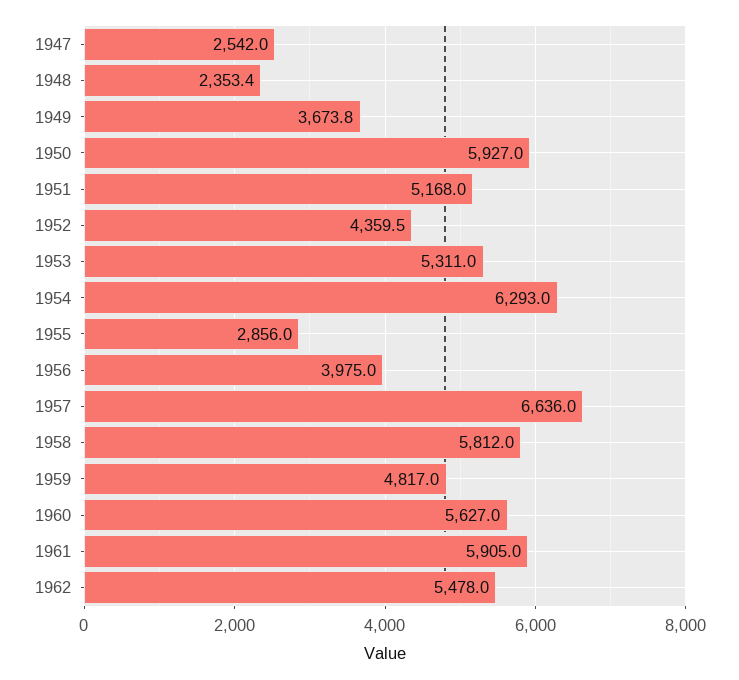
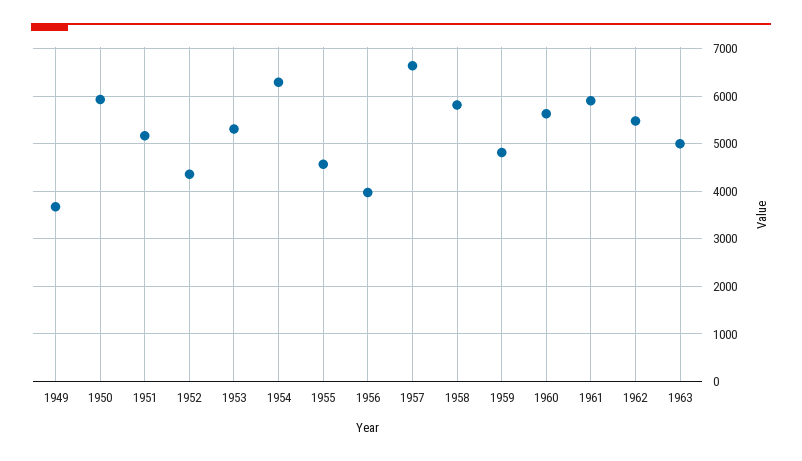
1947: 2542 -> none
1948: 2353.4 -> none
1955: 2856 -> 4600
1963: none -> 5000

